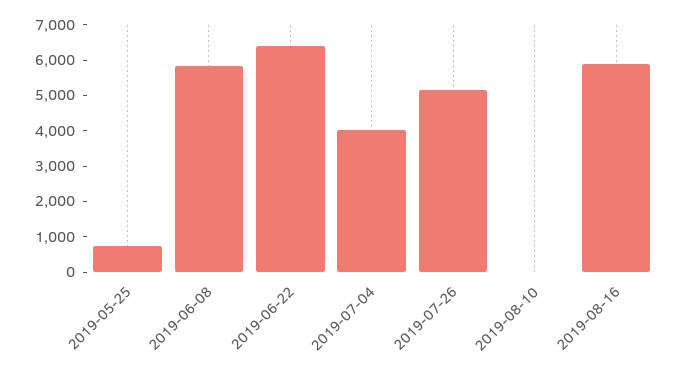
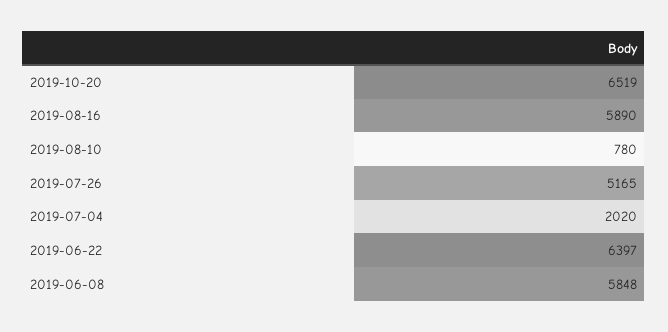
2019-05-25: 750 -> none
2019-07-04: 4000 -> 2020
2019-08-10: 0 -> 780
2019-10-20: none -> 6519

